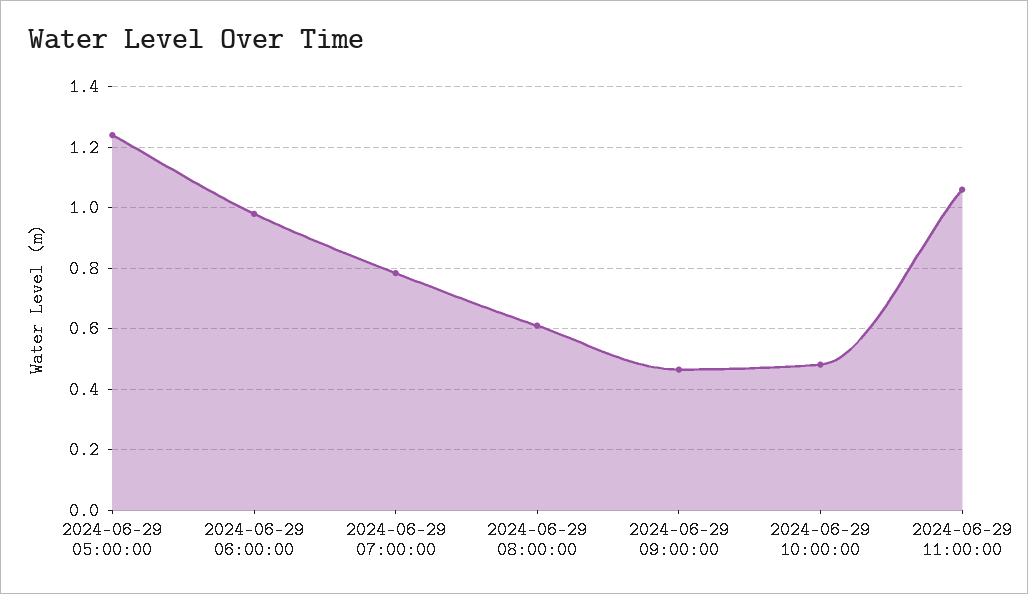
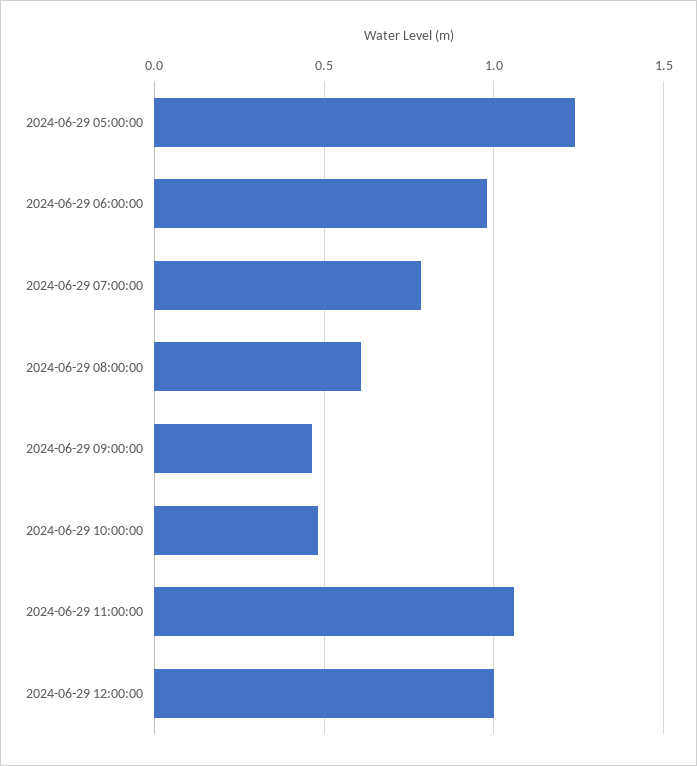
2024-06-29 12:00:00: none -> 1

